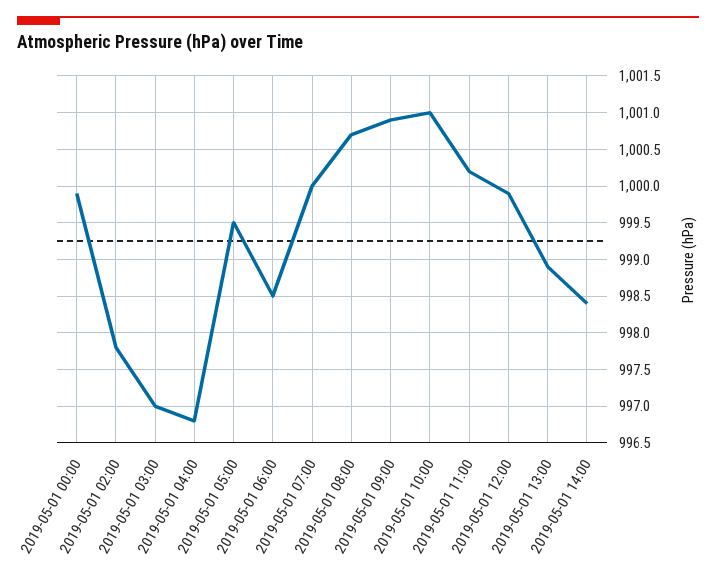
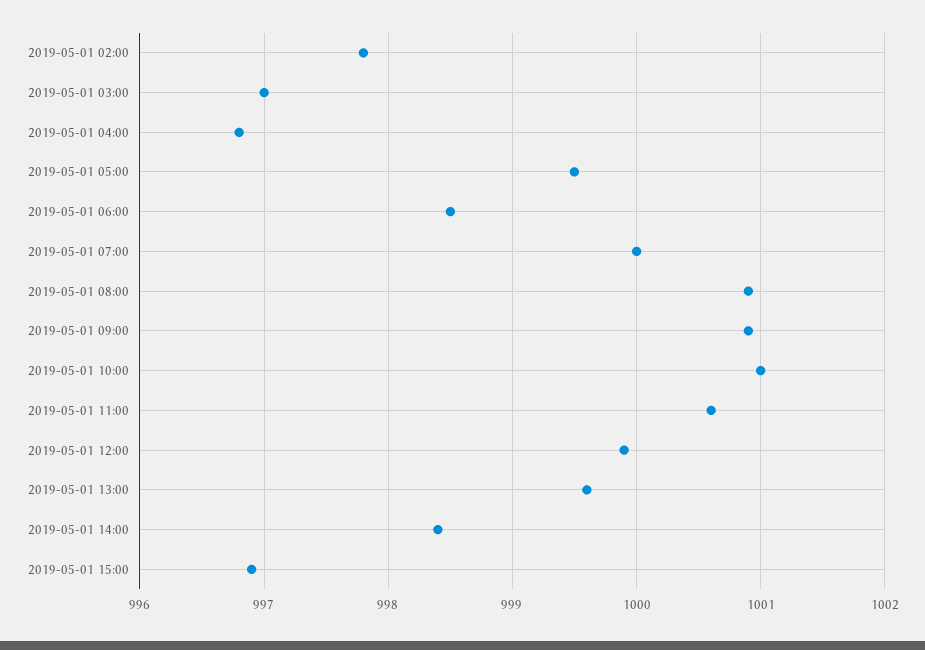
2019-05-01 00:00: 999.9 -> none
2019-05-01 08:00: 1000.7 -> 1000.9
2019-05-01 11:00: 1000.2 -> 1000.6
2019-05-01 13:00: 998.9 -> 999.6
2019-05-01 15:00: none -> 996.9

